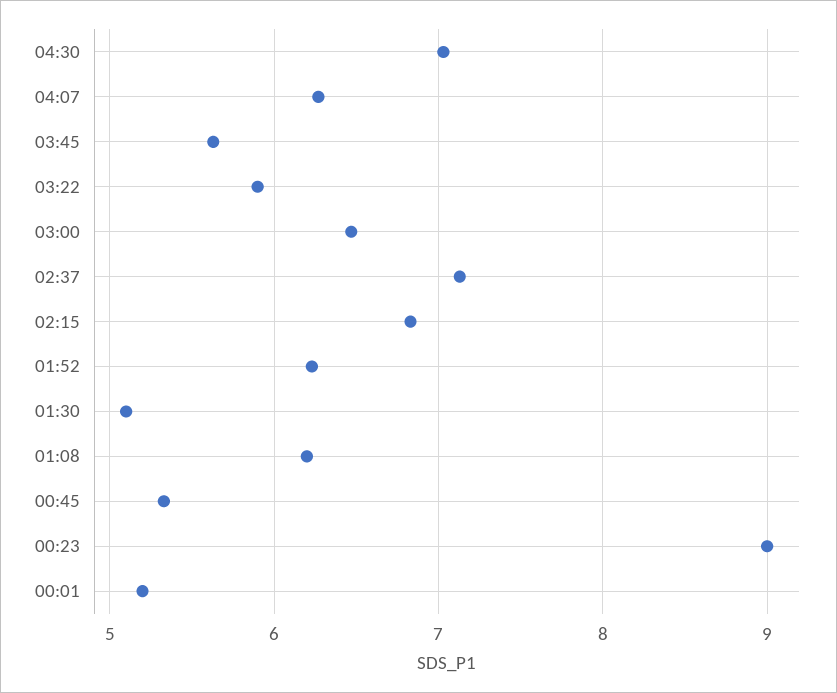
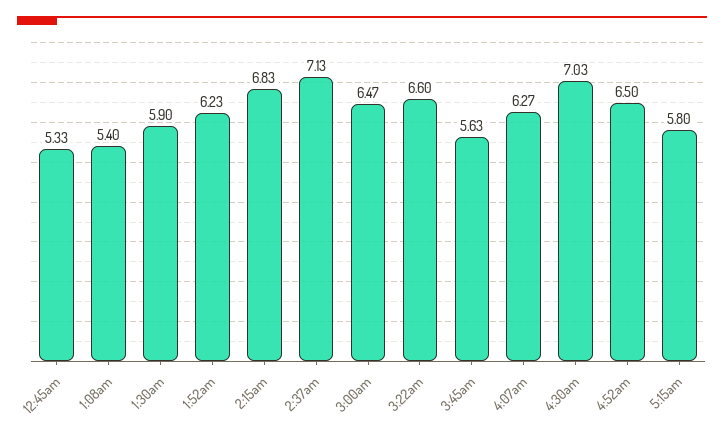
03:22: 5.9 -> 6.6
01:30: 5.1 -> 5.9
01:08: 6.2 -> 5.4
00:23: 9 -> none
00:01: 5.2 -> none
4:52am: none -> 6.5
5:15am: none -> 5.8

